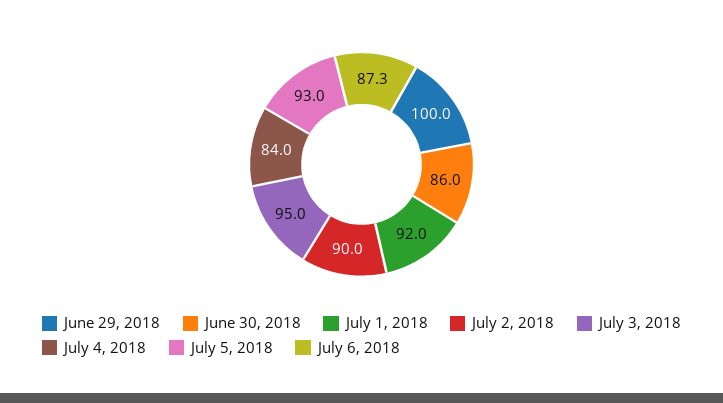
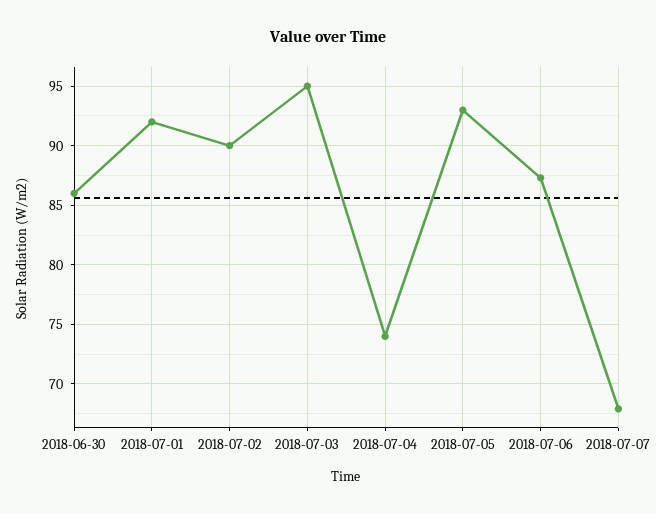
June 29, 2018: 100 -> none
July 4, 2018: 84 -> 74
2018-07-07: none -> 68

